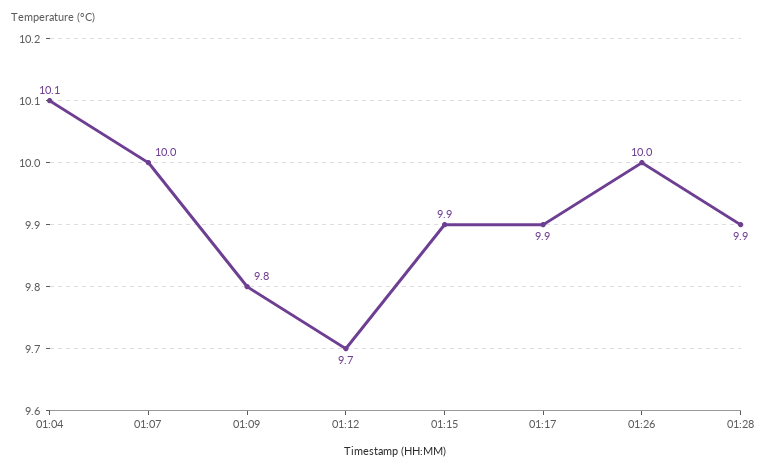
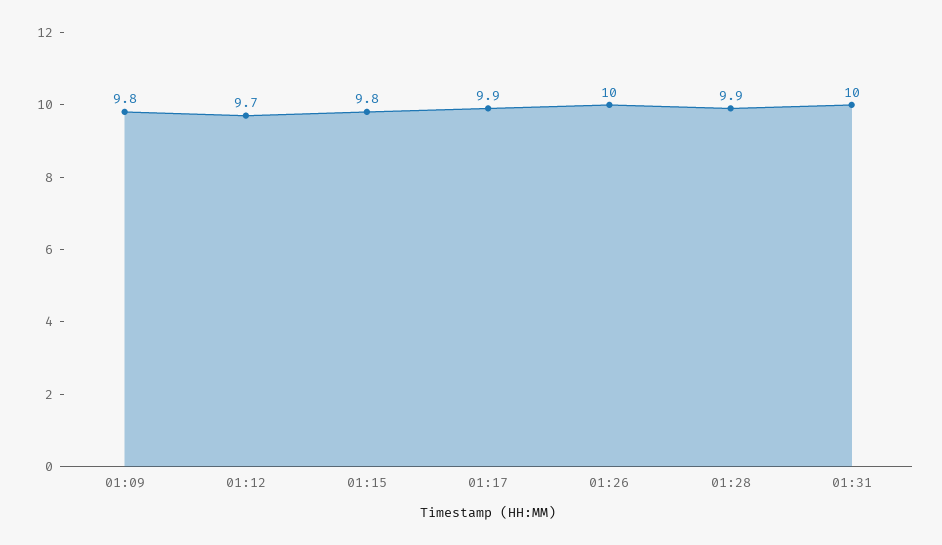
01:04: 10.1 -> none
01:07: 10 -> none
01:15: 9.9 -> 9.8
01:31: none -> 10

